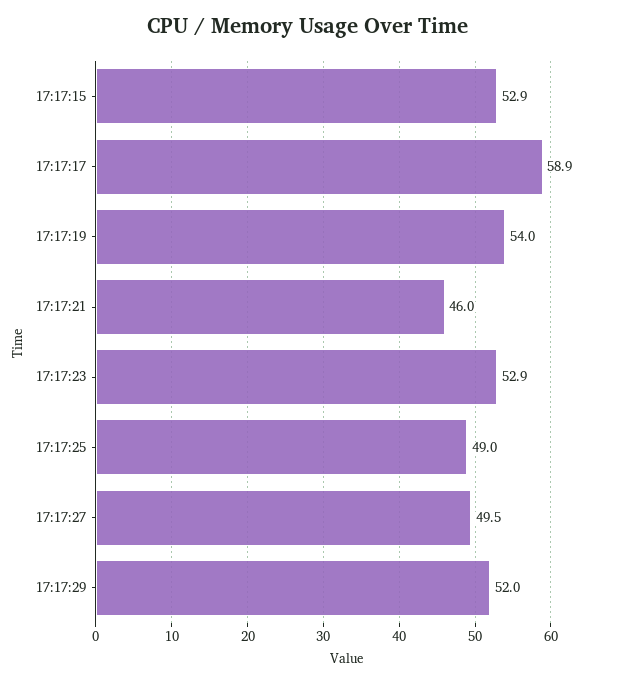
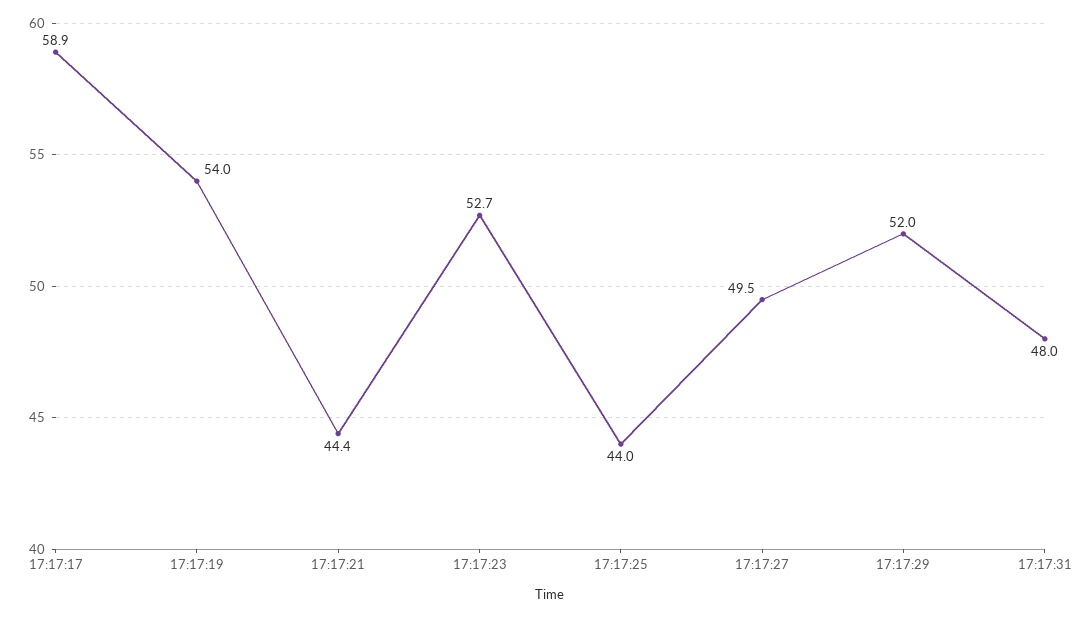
17:17:15: 52.9 -> none
17:17:21: 46 -> 44.4
17:17:23: 52.9 -> 52.7
17:17:25: 49 -> 44
17:17:31: none -> 48

